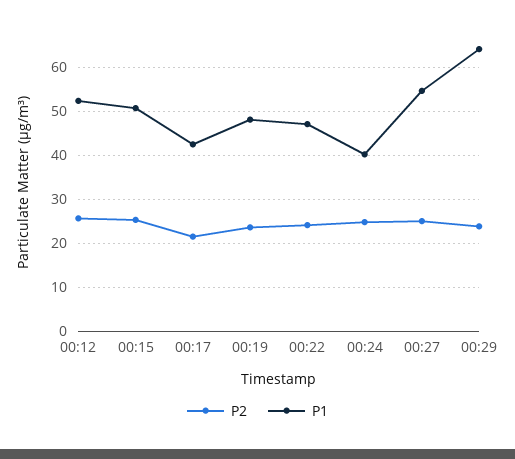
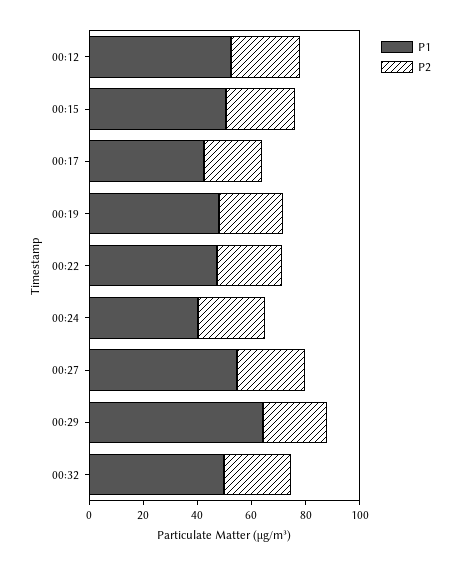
P1, 00:32: none -> 50
P2, 00:32: none -> 25

